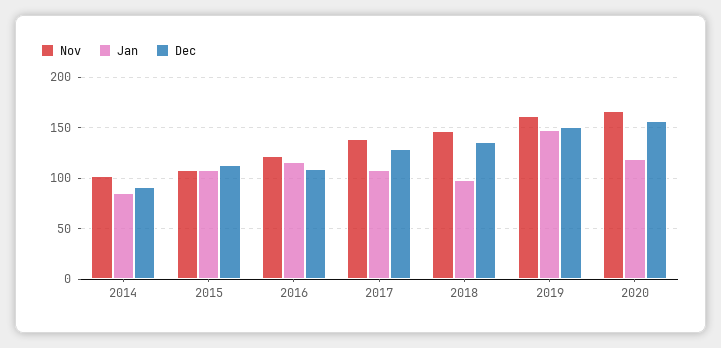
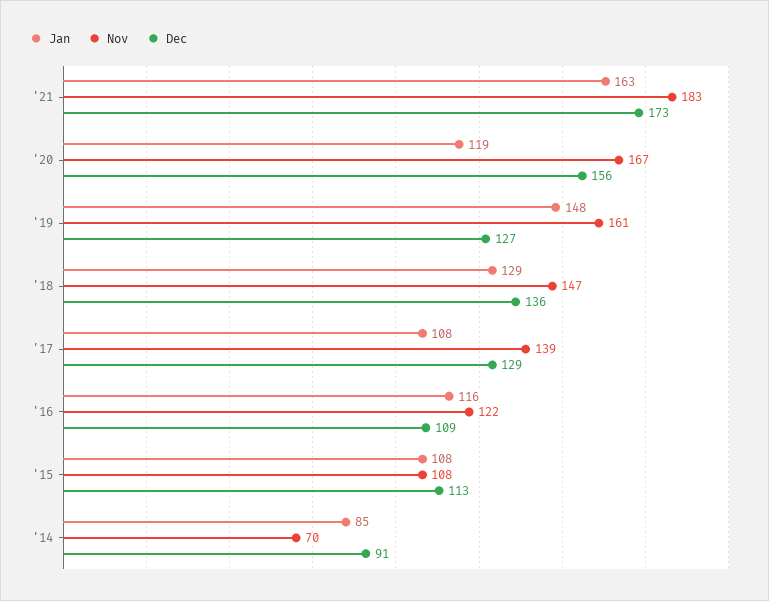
Nov, 2014: 100 -> 70
Jan, 2018: 100 -> 129
Dec, 2019: 150 -> 127
Jan, '21: none -> 163
Nov, '21: none -> 183
Dec, '21: none -> 173

